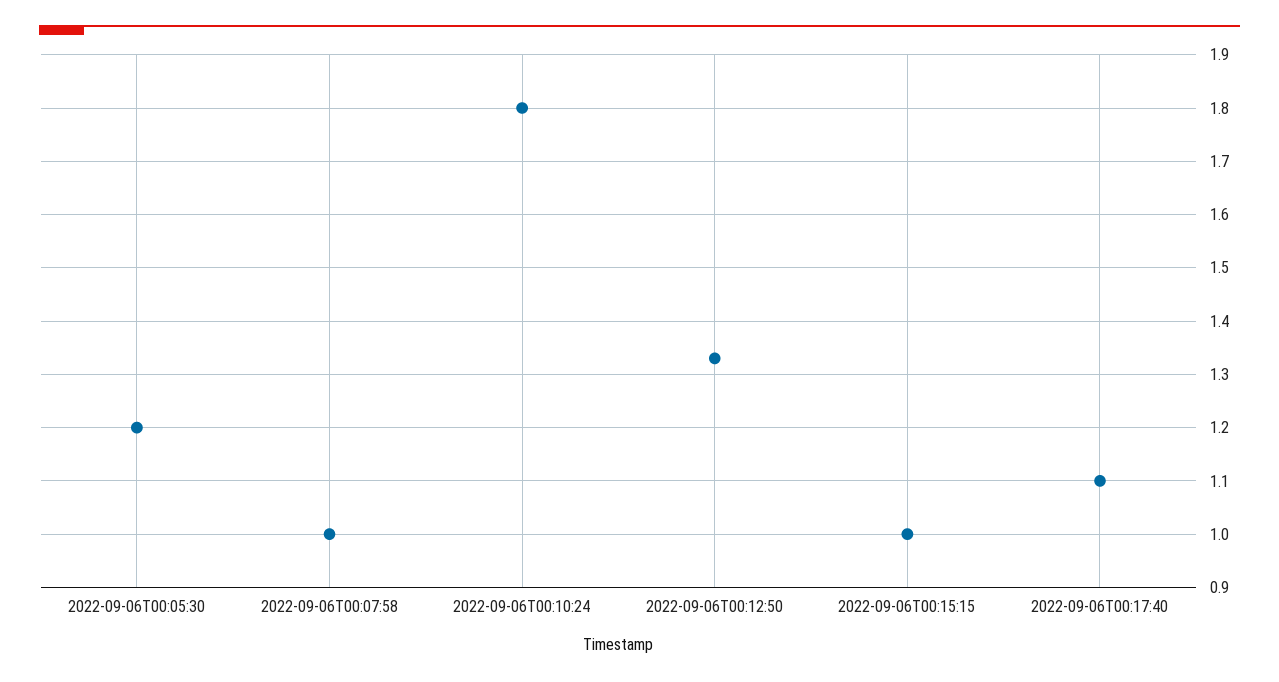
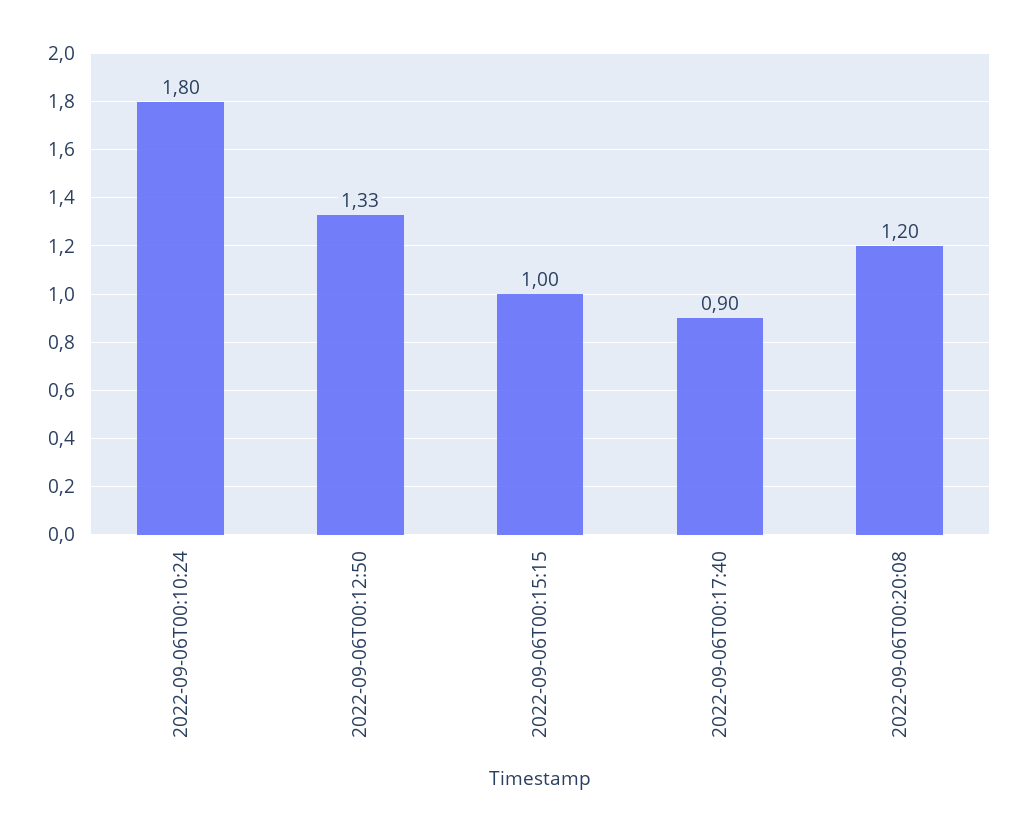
2022-09-06T00:05:30: 1.2 -> none
2022-09-06T00:07:58: 1 -> none
2022-09-06T00:17:40: 1.1 -> 0.9
2022-09-06T00:20:08: none -> 1.2

